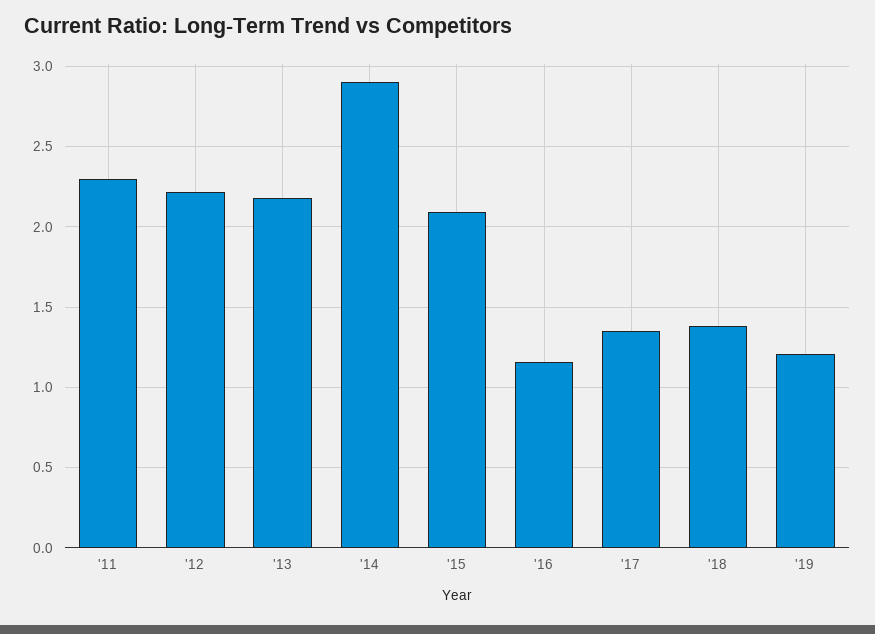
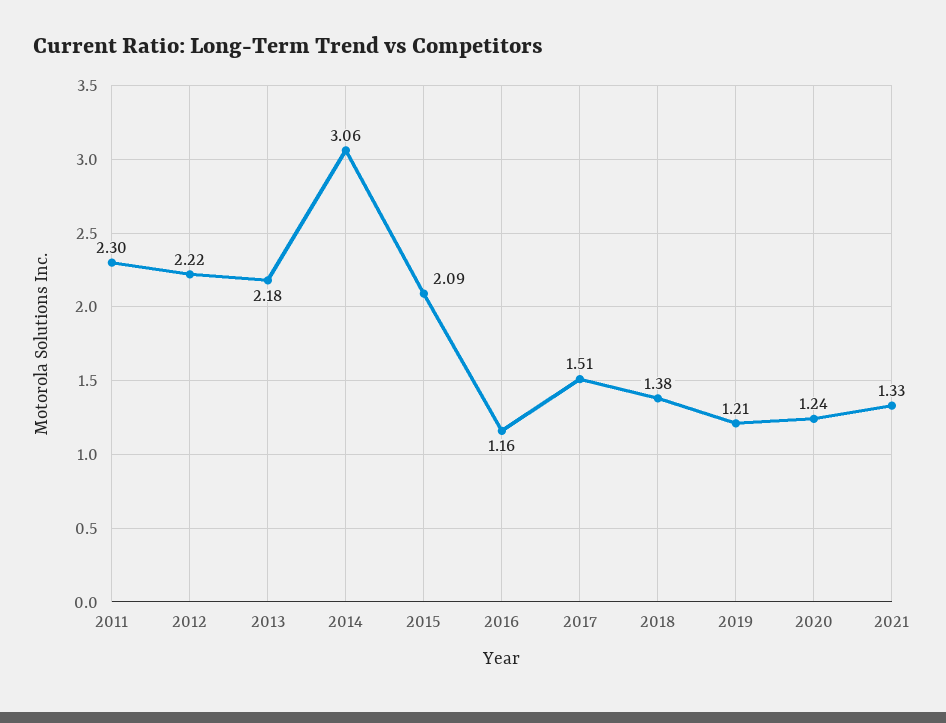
'14: 2.9 -> 3.06
'17: 1.35 -> 1.51
2020: none -> 1.24
2021: none -> 1.33

